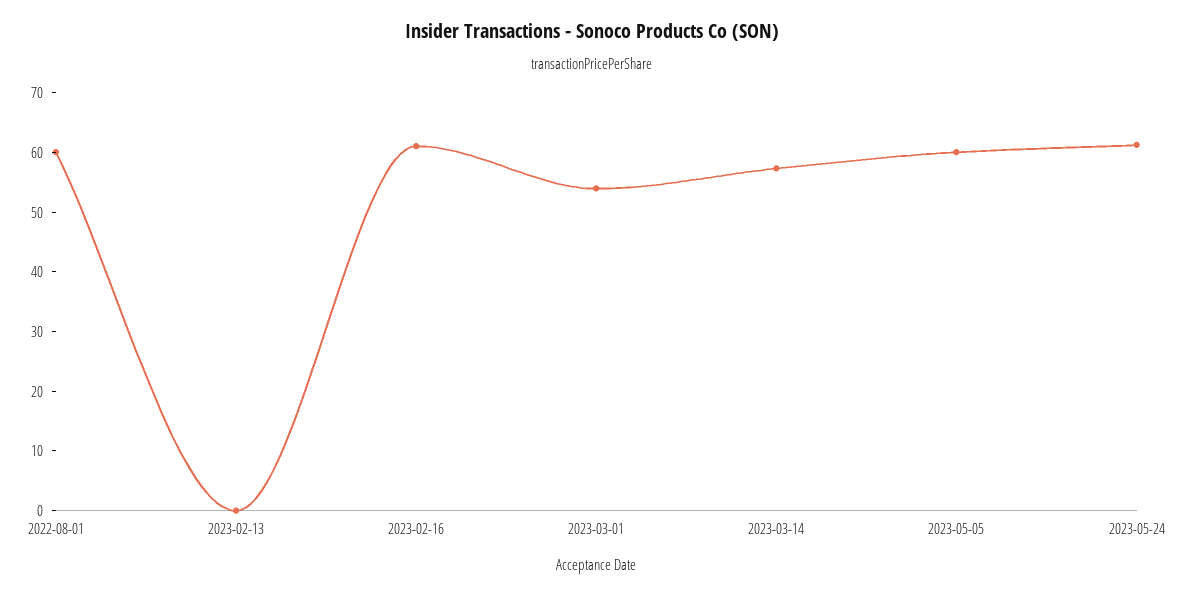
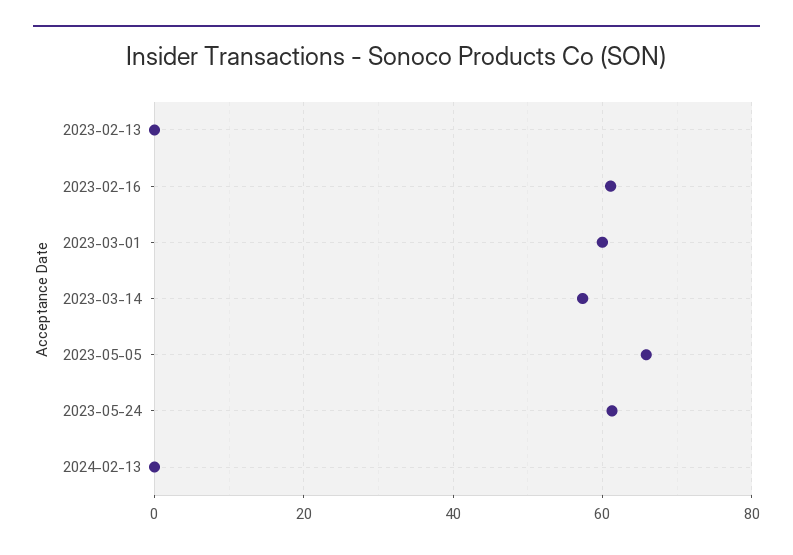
2022-08-01: 60 -> none
2023-03-01: 54 -> 60
2023-05-05: 60 -> 66
2024-02-13: none -> 0

